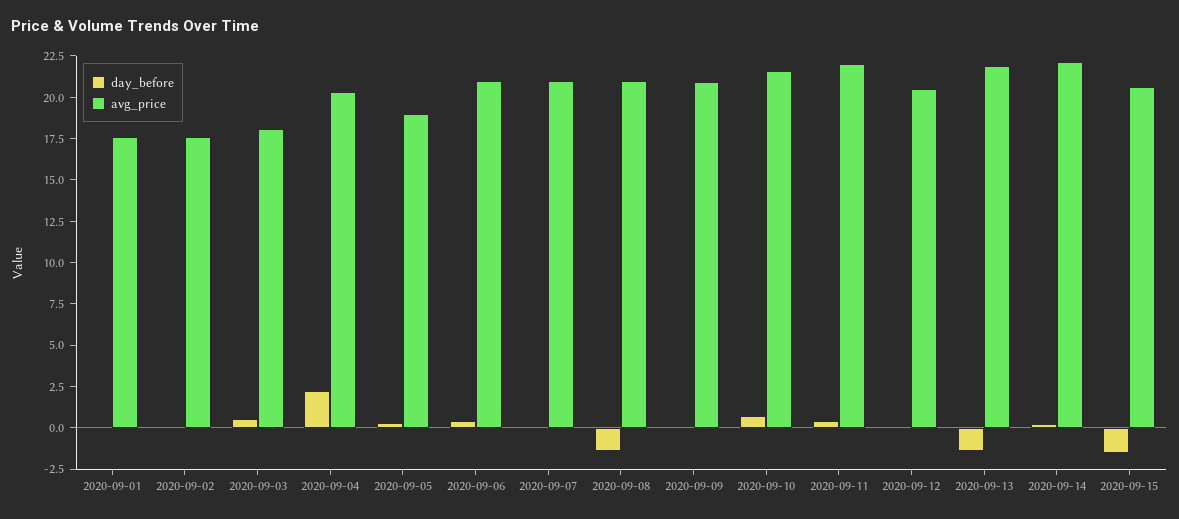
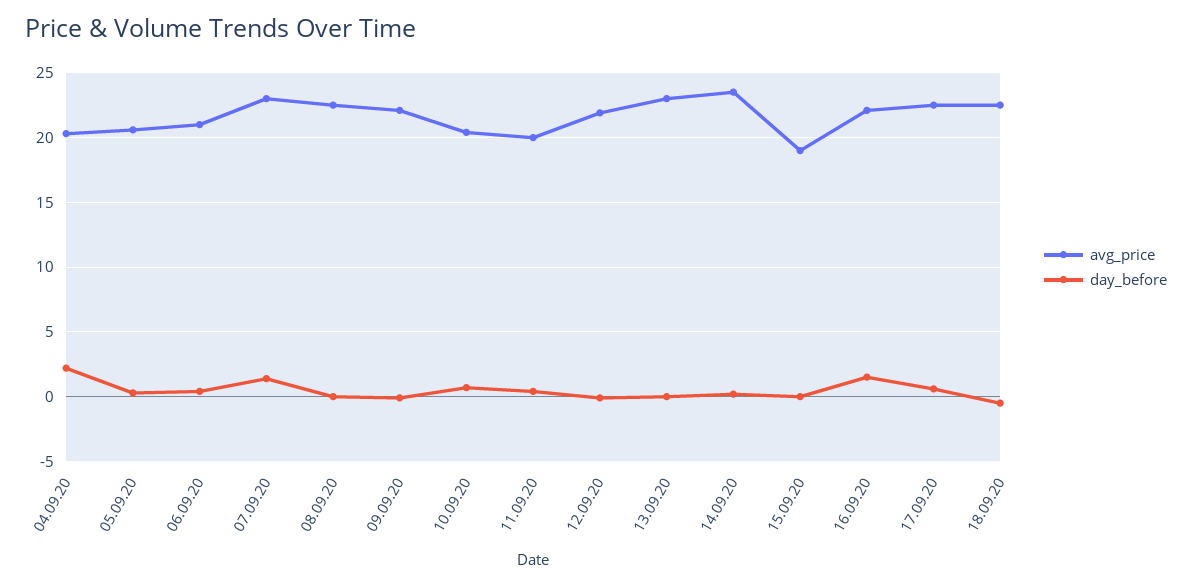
day_before, 2020-09-01: 0 -> none
avg_price, 2020-09-01: 17.5 -> none
day_before, 2020-09-02: 0 -> none
avg_price, 2020-09-02: 17.5 -> none
day_before, 2020-09-03: 0.5 -> none
avg_price, 2020-09-03: 18 -> none
avg_price, 2020-09-05: 19 -> 20.5
day_before, 2020-09-07: 0 -> 1.5
avg_price, 2020-09-07: 21 -> 23
day_before, 2020-09-08: -1.5 -> 0
avg_price, 2020-09-08: 21 -> 22.5
avg_price, 2020-09-09: 21 -> 22
avg_price, 2020-09-10: 21.5 -> 20.5
avg_price, 2020-09-11: 22 -> 20
avg_price, 2020-09-12: 20.5 -> 22
day_before, 2020-09-13: -1.5 -> 0
avg_price, 2020-09-13: 22 -> 23
avg_price, 2020-09-14: 22 -> 23.5
day_before, 2020-09-15: -1.5 -> 0
avg_price, 2020-09-15: 20.5 -> 19
avg_price, 16.09.20: none -> 22
day_before, 16.09.20: none -> 1.5
avg_price, 17.09.20: none -> 22.5
day_before, 17.09.20: none -> 0.5
avg_price, 18.09.20: none -> 22.5
day_before, 18.09.20: none -> -0.5

